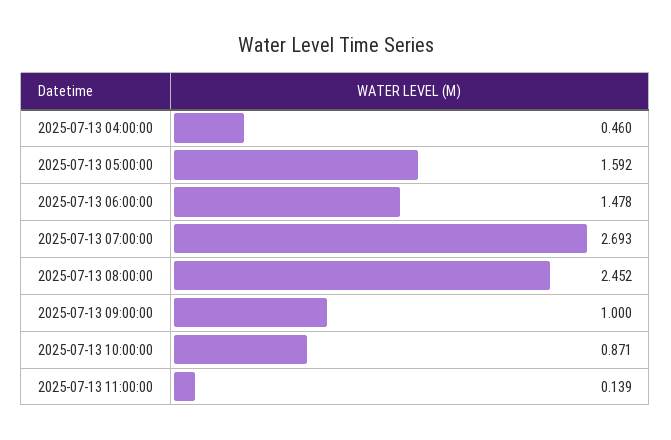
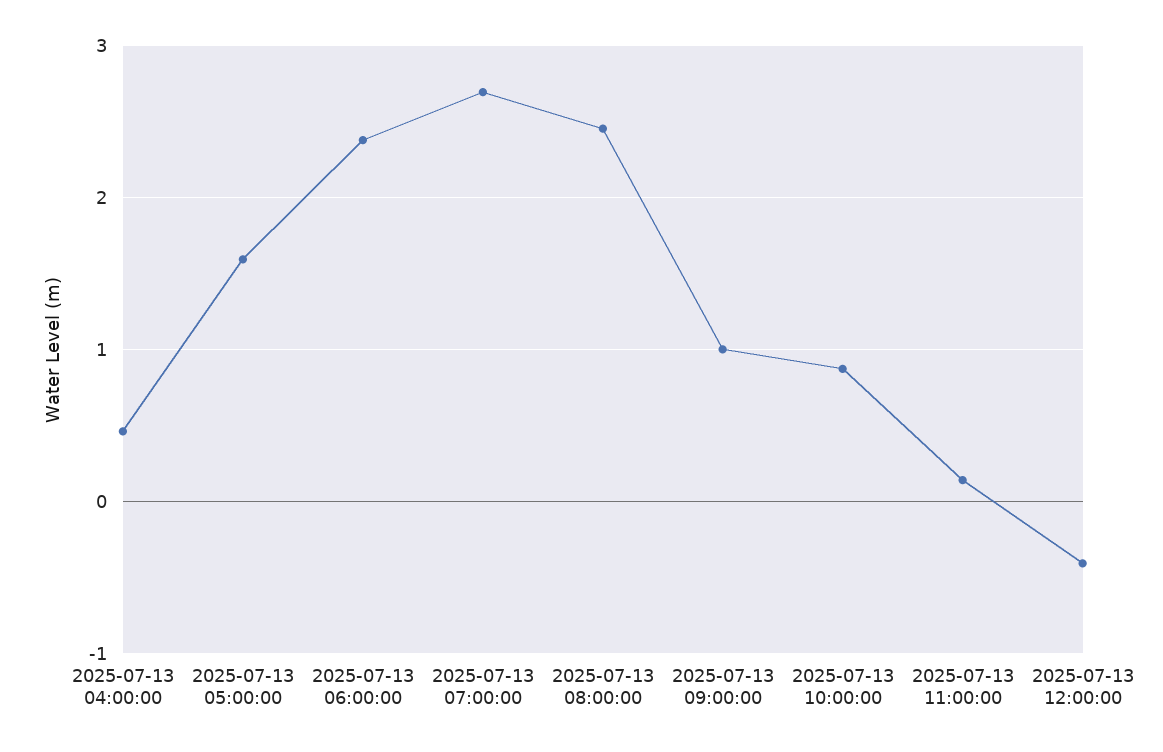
2025-07-13 06:00:00: 1.478 -> 2.4
2025-07-13 12:00:00: none -> -0.4

